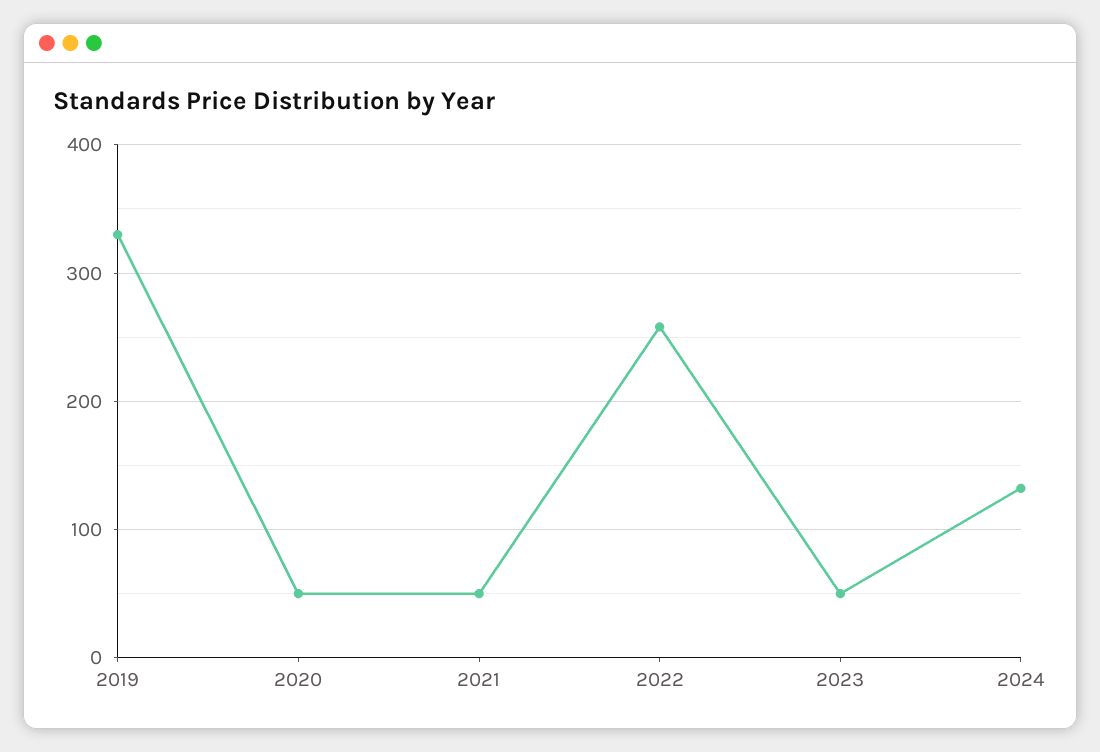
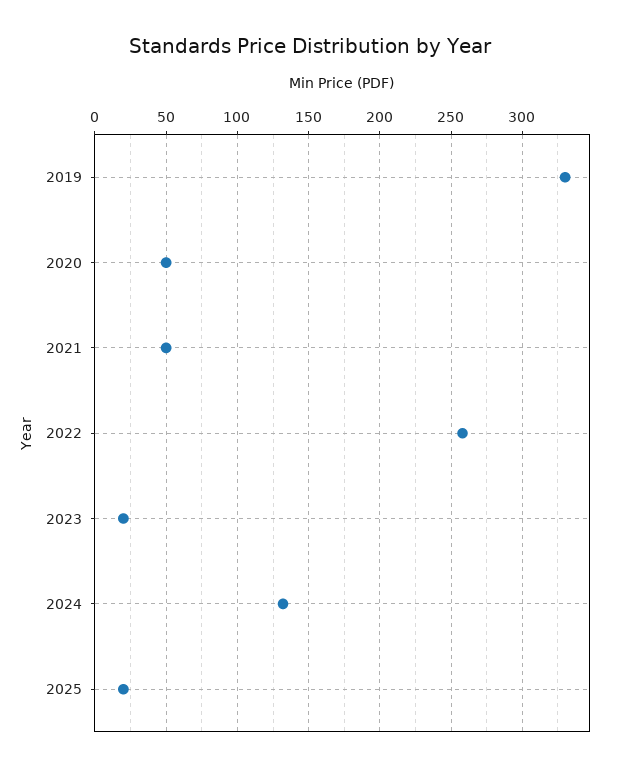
2023: 50 -> 20
2025: none -> 20

